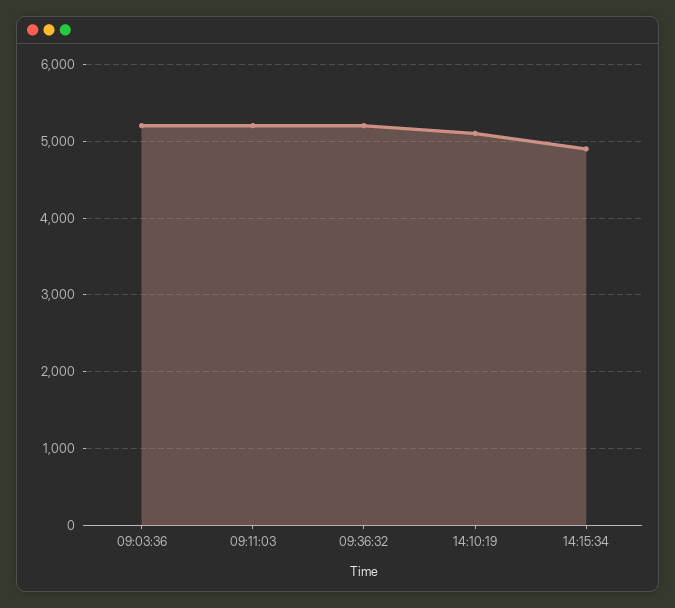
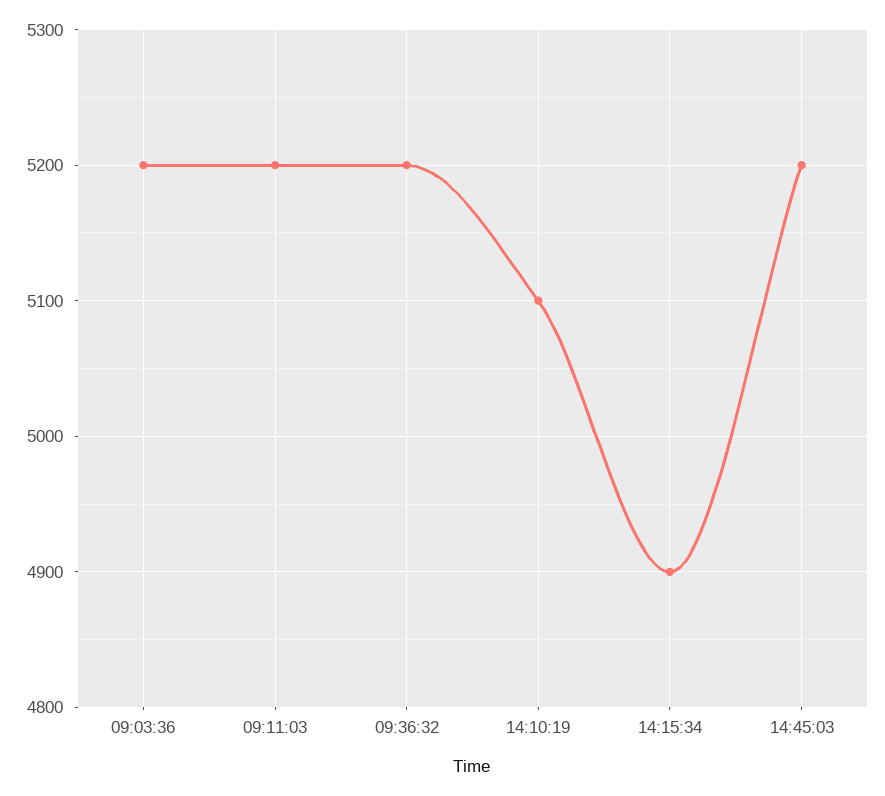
14:45:03: none -> 5200

